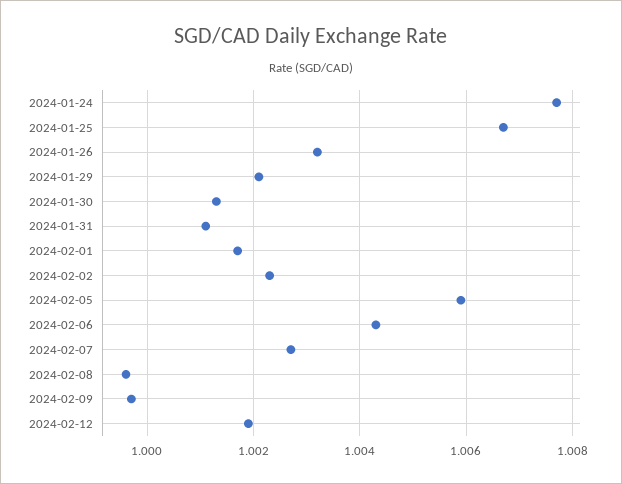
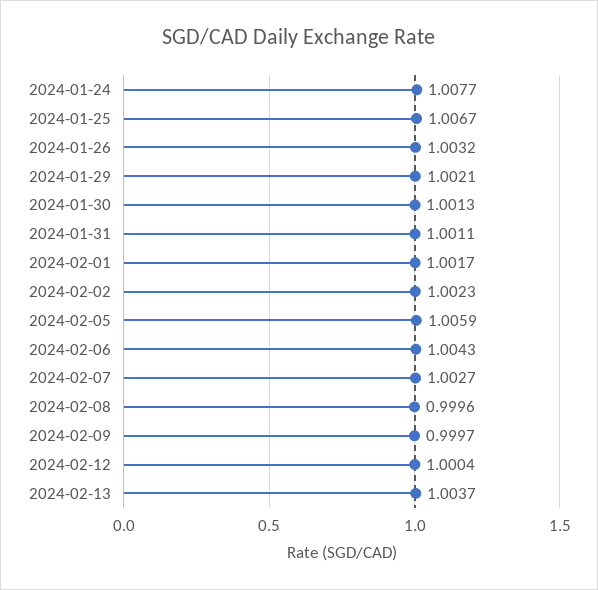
2024-02-12: 1.002 -> 1.0004
2024-02-13: none -> 1.0037

